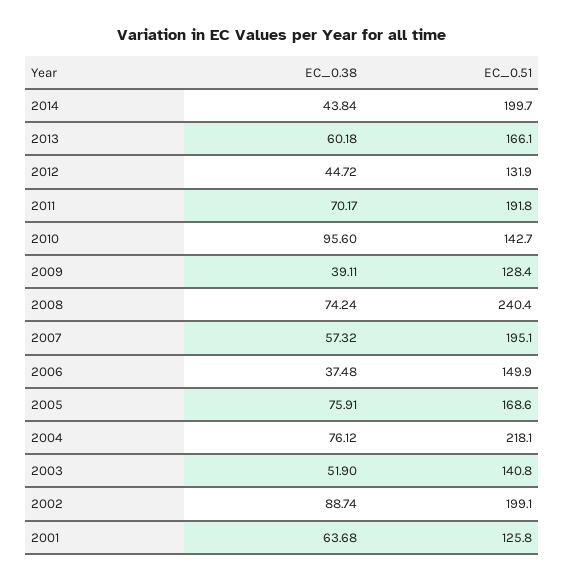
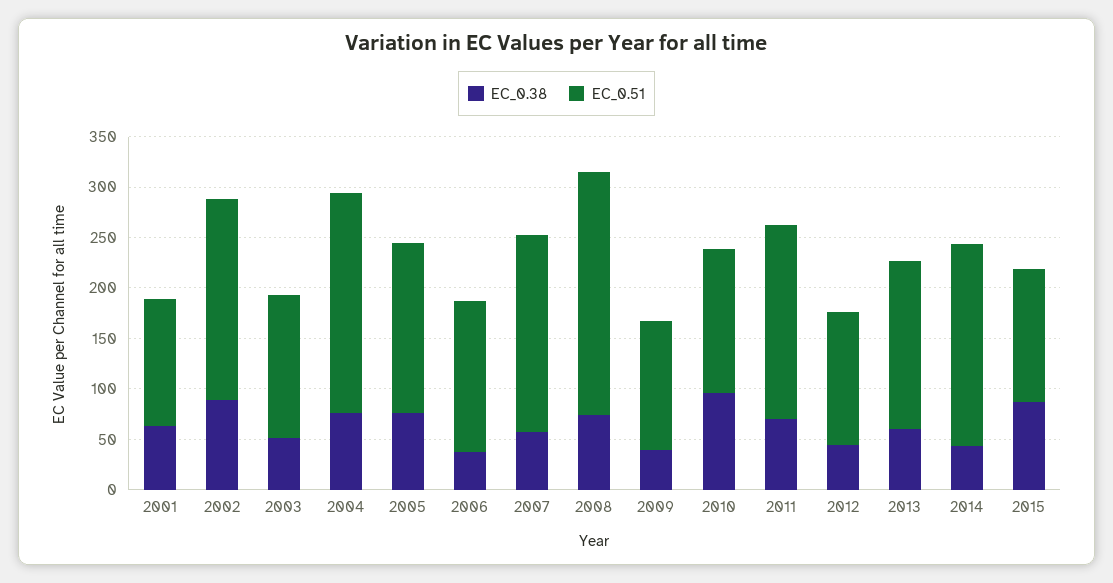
EC_0.38, 2015: none -> 90
EC_0.51, 2015: none -> 130

